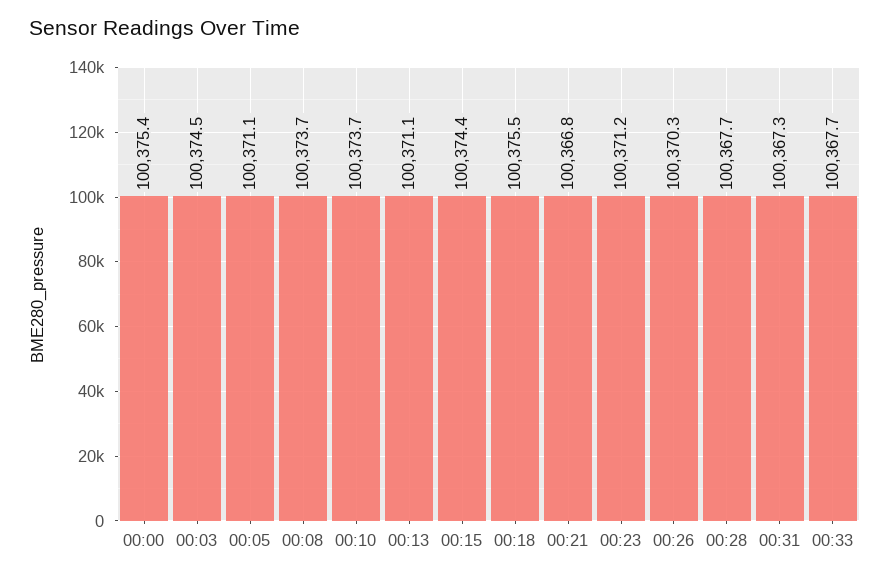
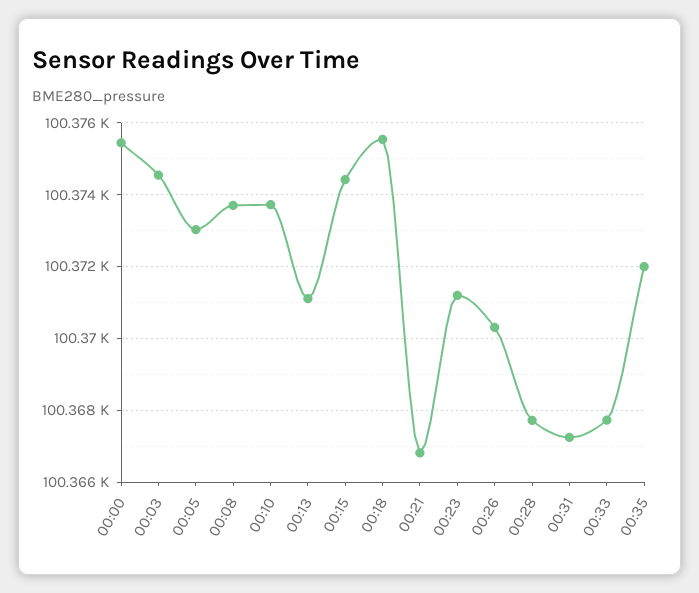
00:05: 100371.1 -> 100373
00:35: none -> 100372

